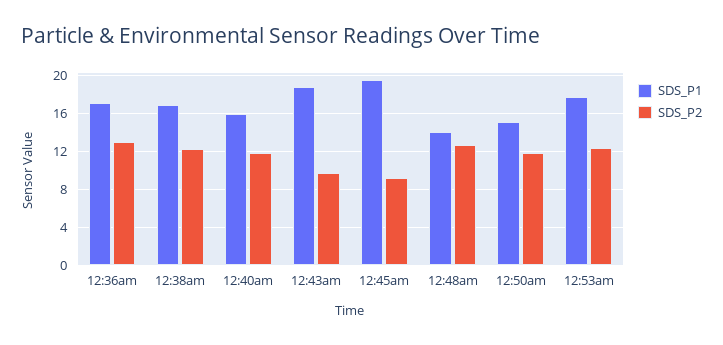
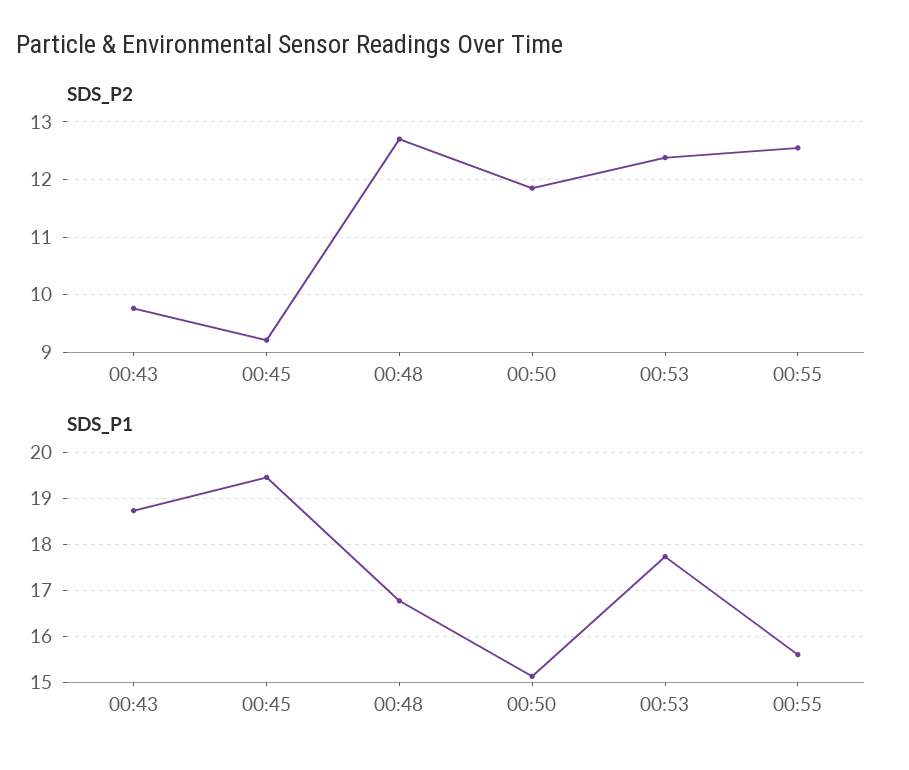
SDS_P1, 12:36am: 17 -> none
SDS_P2, 12:36am: 13 -> none
SDS_P1, 12:38am: 17 -> none
SDS_P2, 12:38am: 12 -> none
SDS_P1, 12:40am: 16 -> none
SDS_P2, 12:40am: 12 -> none
SDS_P1, 12:48am: 14 -> 16.8
SDS_P2, 00:55: none -> 12.6
SDS_P1, 00:55: none -> 15.6

